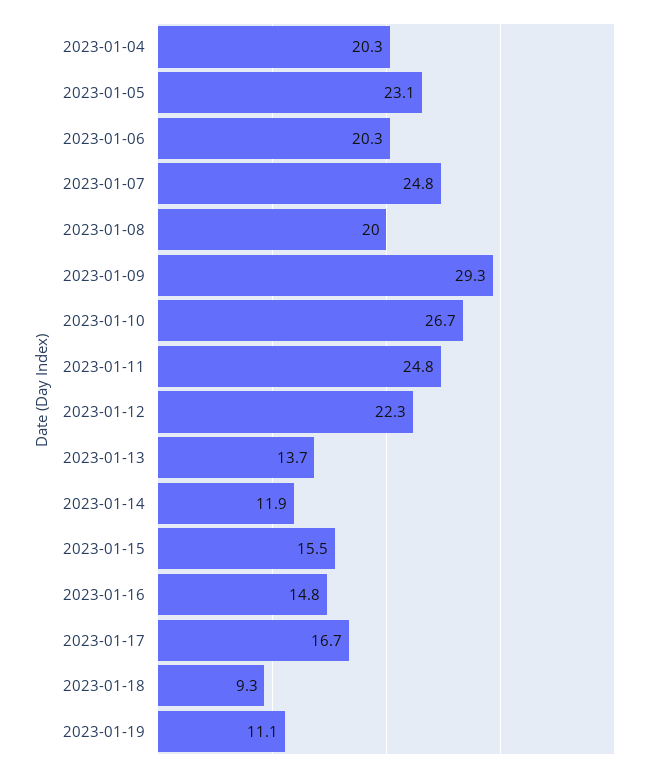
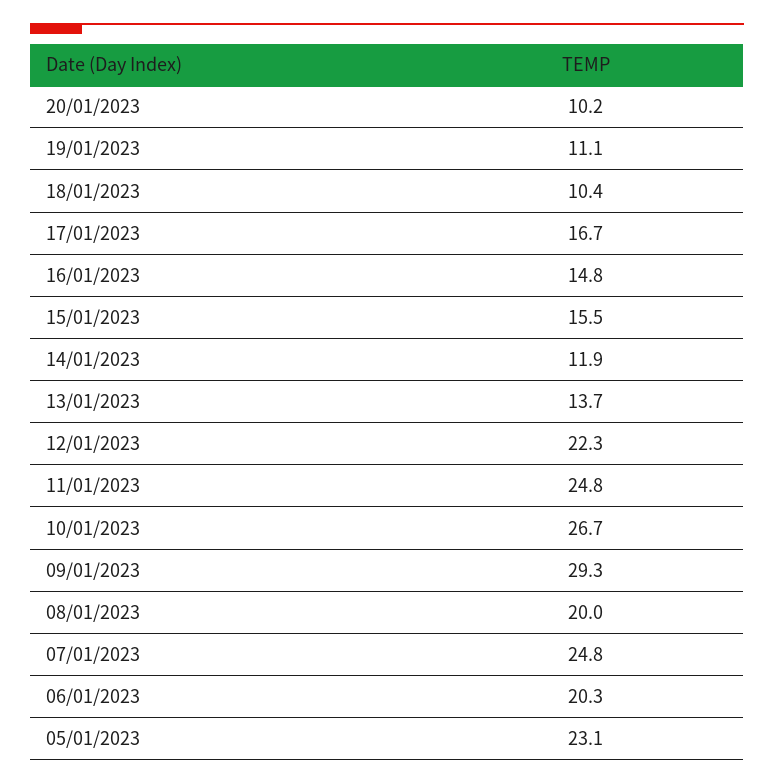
2023-01-04: 20.3 -> none
2023-01-18: 9.3 -> 10.4
20/01/2023: none -> 10.2

